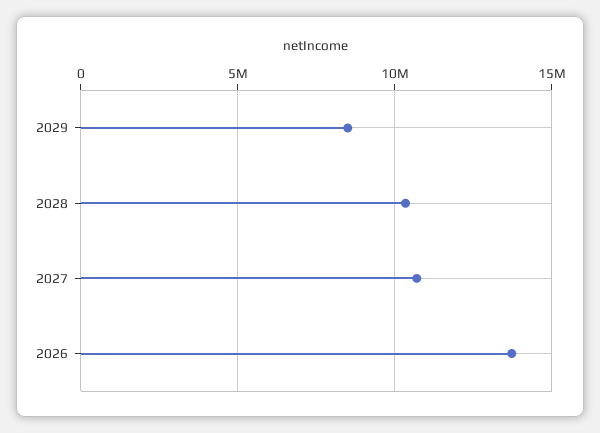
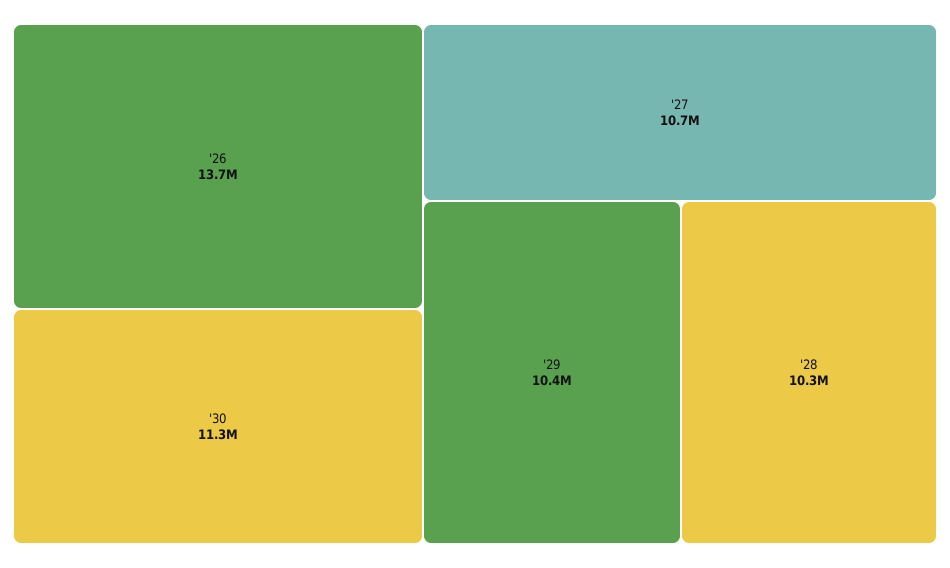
2029: 8500000 -> 10400000
'30: none -> 11300000

